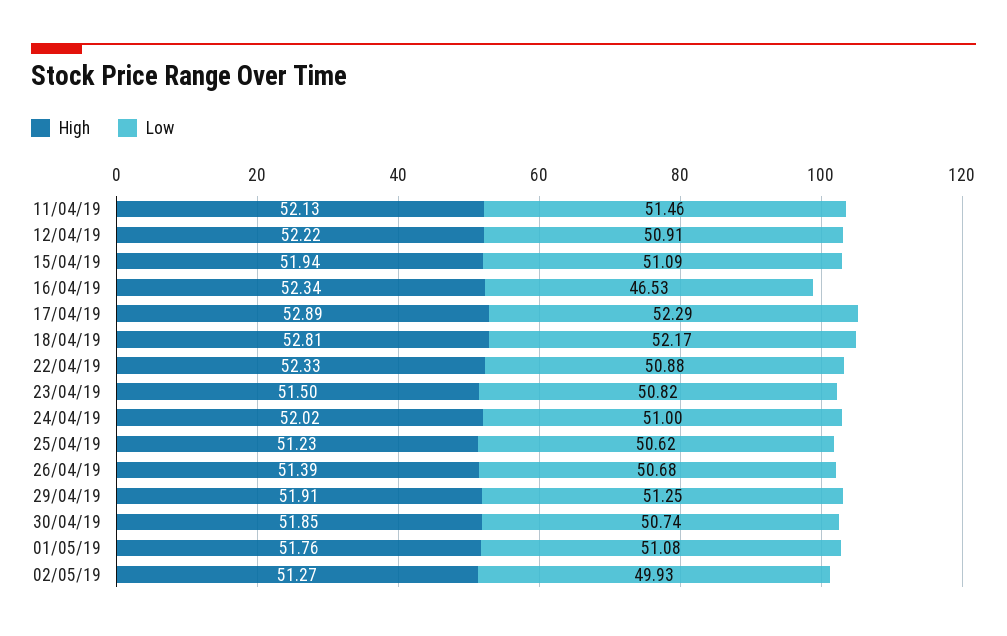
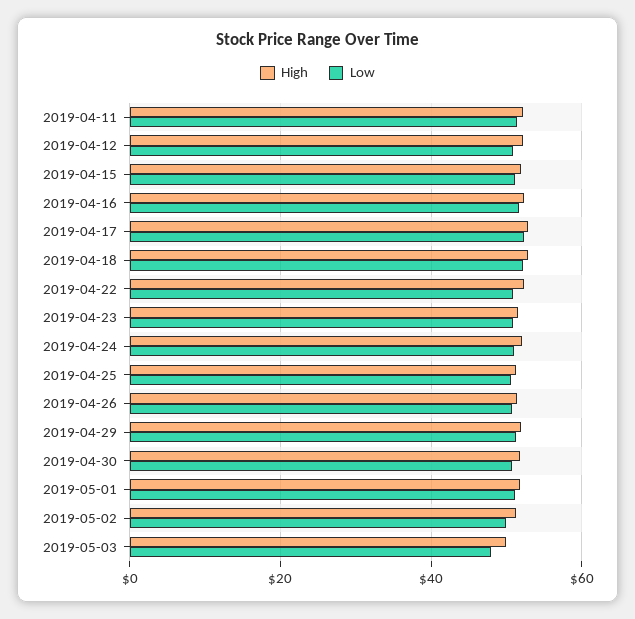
Low, 16/04/19: 46.53 -> 52
High, 2019-05-03: none -> 50
Low, 2019-05-03: none -> 48

